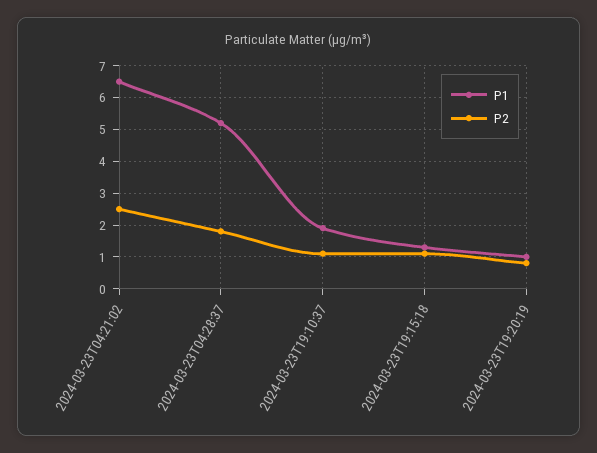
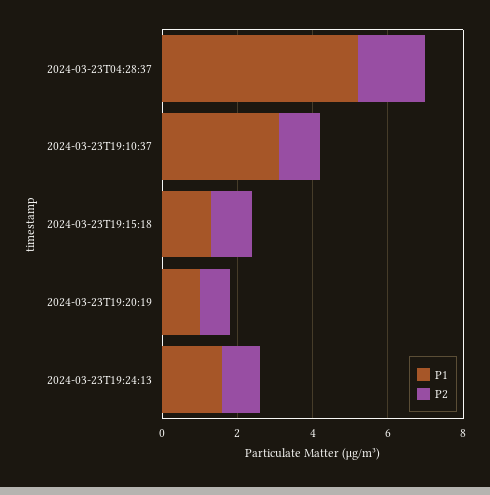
P1, 2024-03-23T04:21:02: 6.5 -> none
P2, 2024-03-23T04:21:02: 2.5 -> none
P1, 2024-03-23T19:10:37: 2 -> 3
P1, 2024-03-23T19:24:13: none -> 1.5
P2, 2024-03-23T19:24:13: none -> 1

